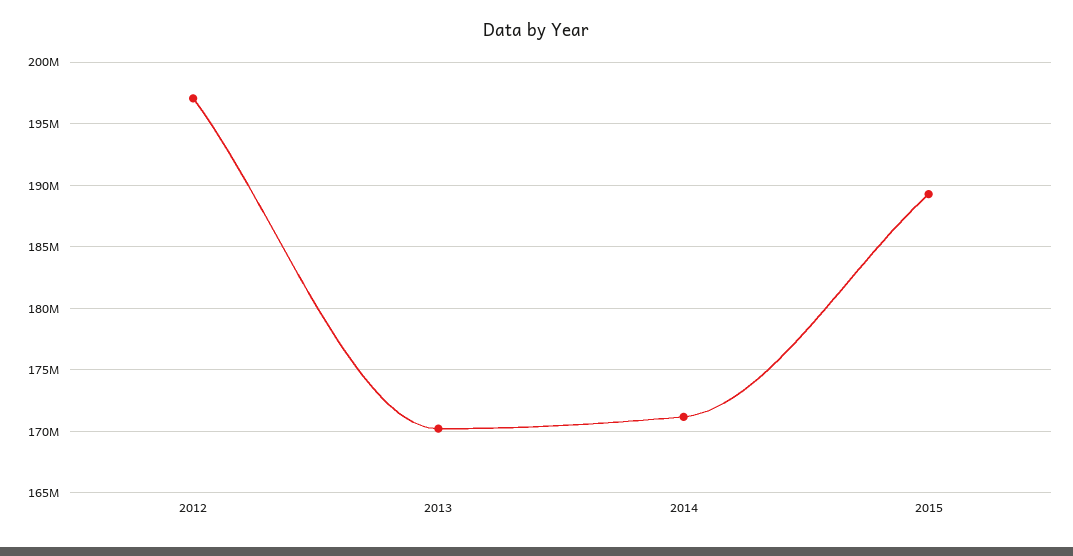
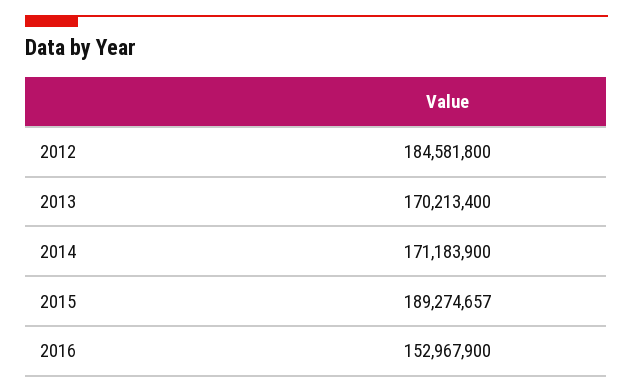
2012: 197000000 -> 184581800
2016: none -> 152967900

